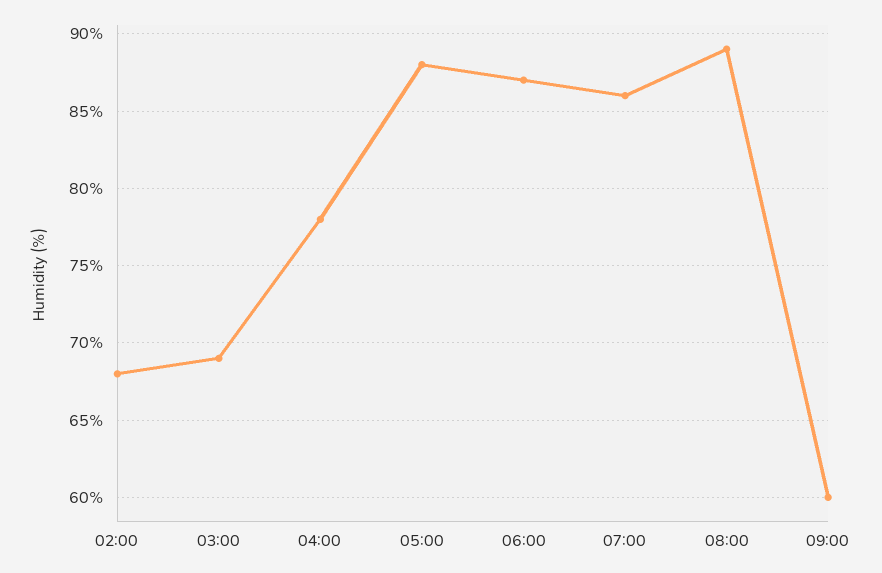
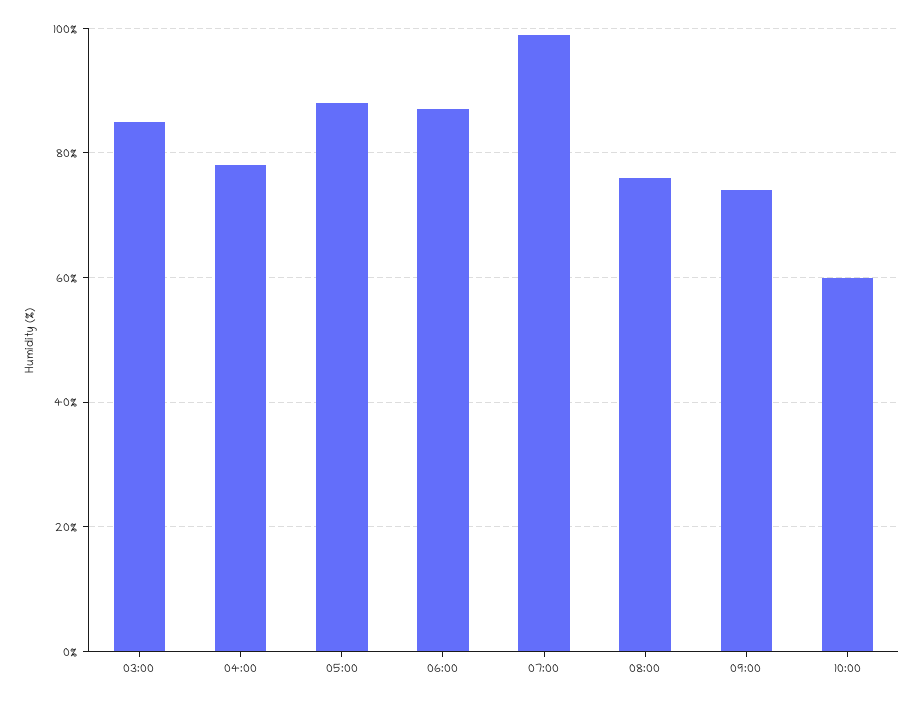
02:00: 68 -> none
03:00: 69 -> 85
07:00: 86 -> 100
08:00: 89 -> 75
09:00: 60 -> 75
10:00: none -> 60

